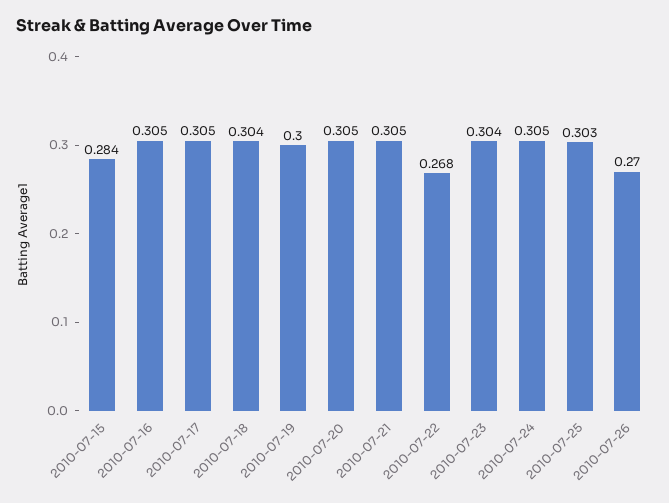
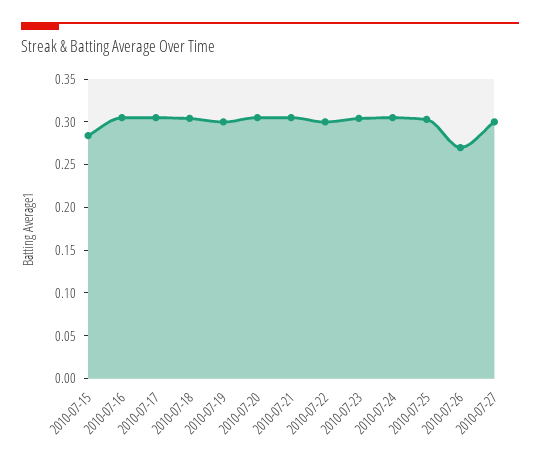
2010-07-22: 0.268 -> 0.3
2010-07-27: none -> 0.3

